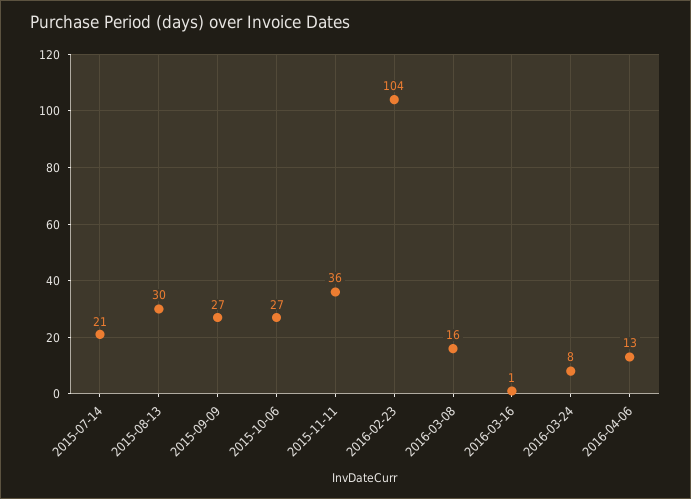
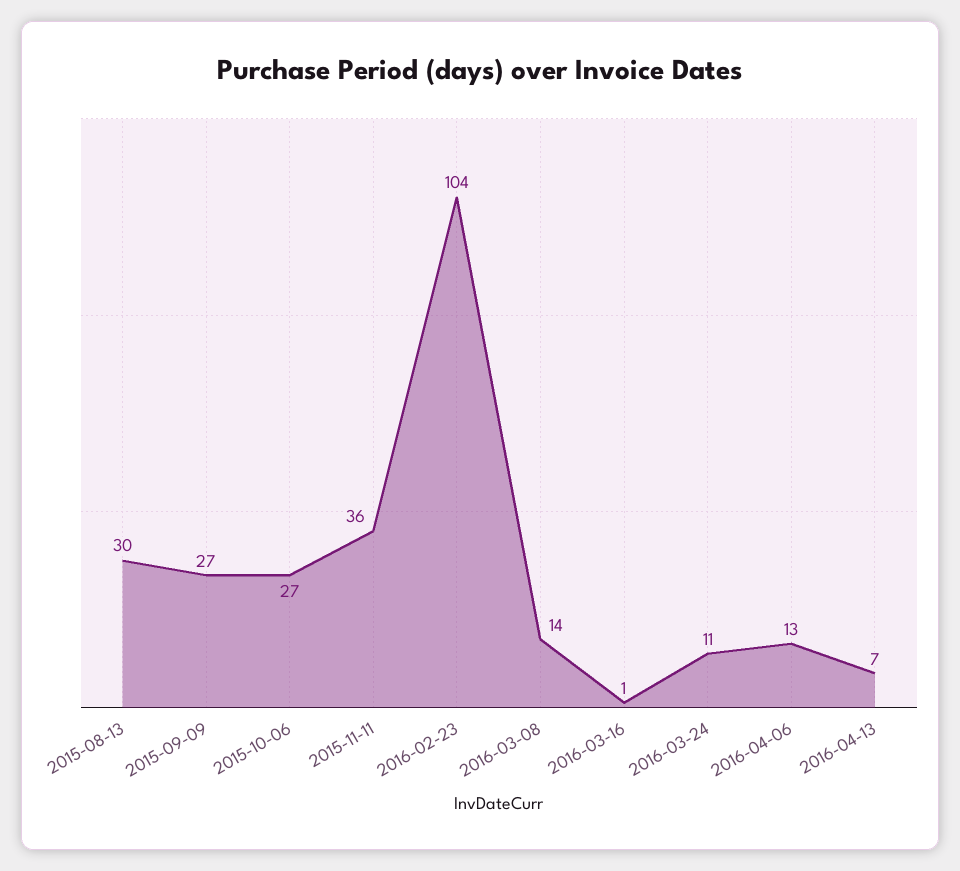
2015-07-14: 21 -> none
2016-03-08: 16 -> 14
2016-03-24: 8 -> 11
2016-04-13: none -> 7

